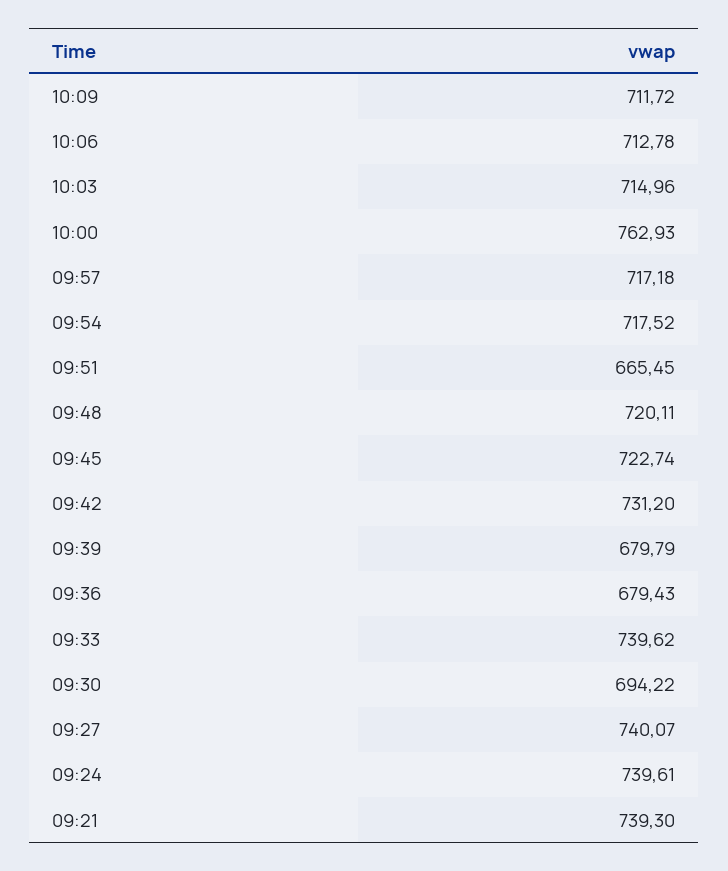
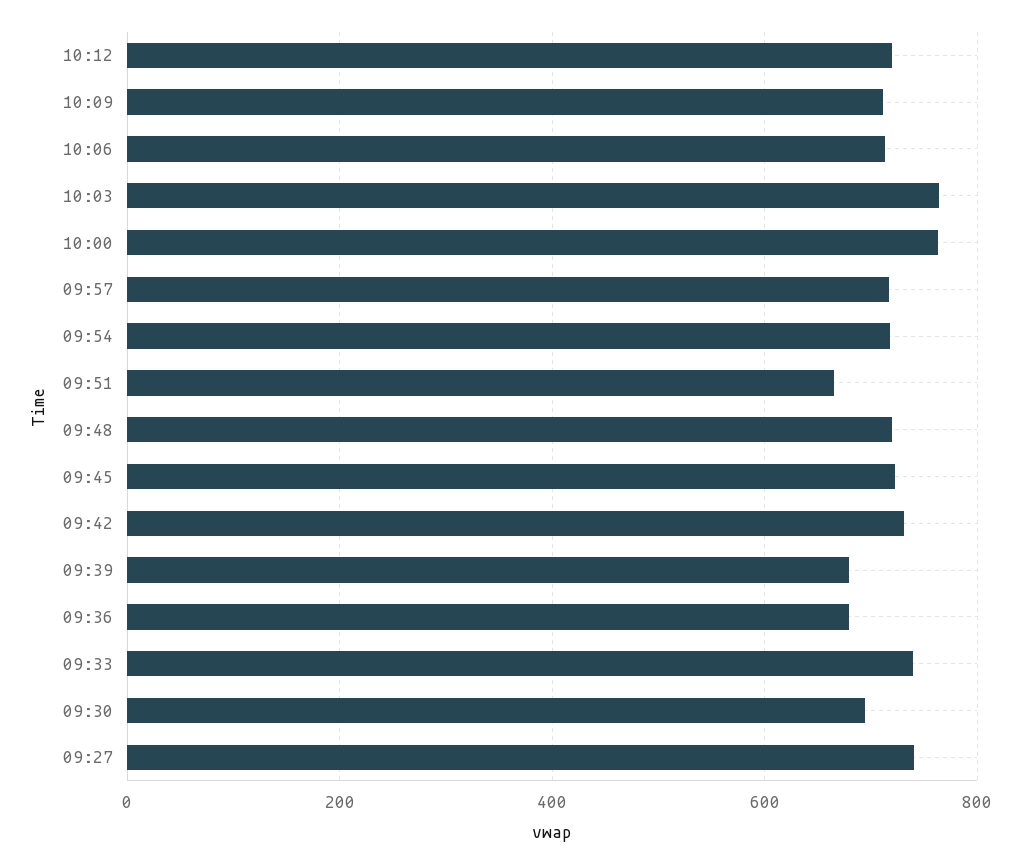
10:03: 714.96 -> 760
09:24: 739.61 -> none
09:21: 739.3 -> none
10:12: none -> 720

